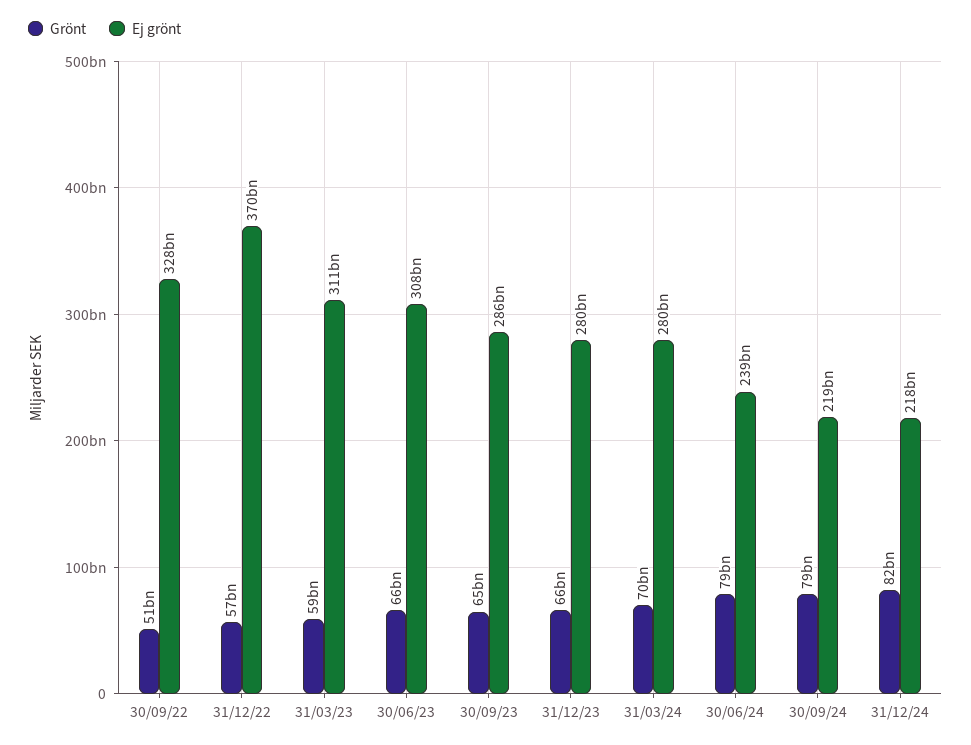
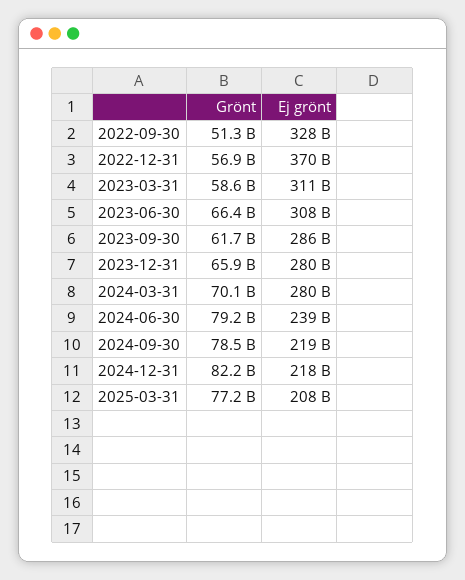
Grönt, 30/09/23: 65000000000 -> 61700000000
Grönt, 2025-03-31: none -> 77200000000
Ej grönt, 2025-03-31: none -> 208000000000

